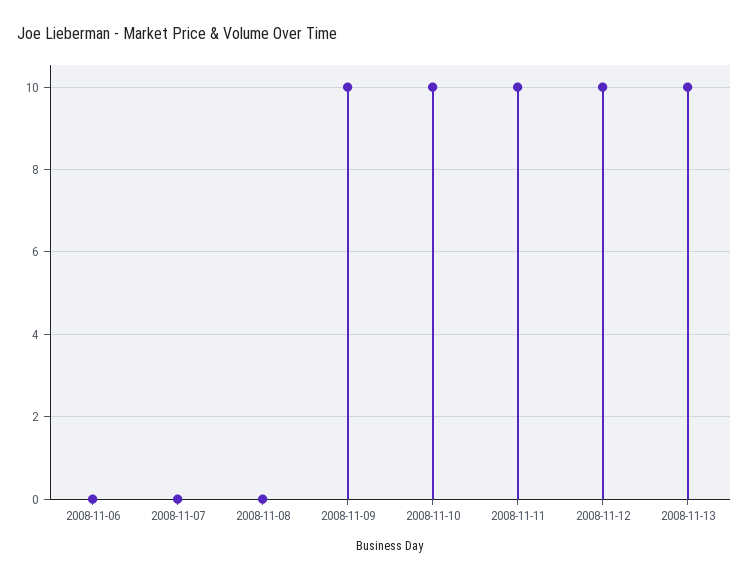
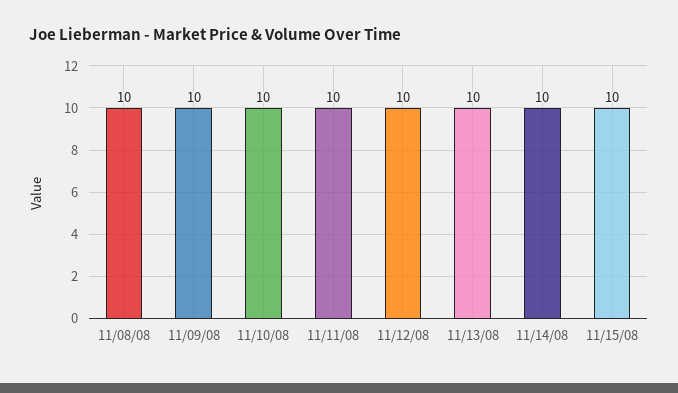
2008-11-06: 0 -> none
2008-11-07: 0 -> none
2008-11-08: 0 -> 10
11/14/08: none -> 10
11/15/08: none -> 10

